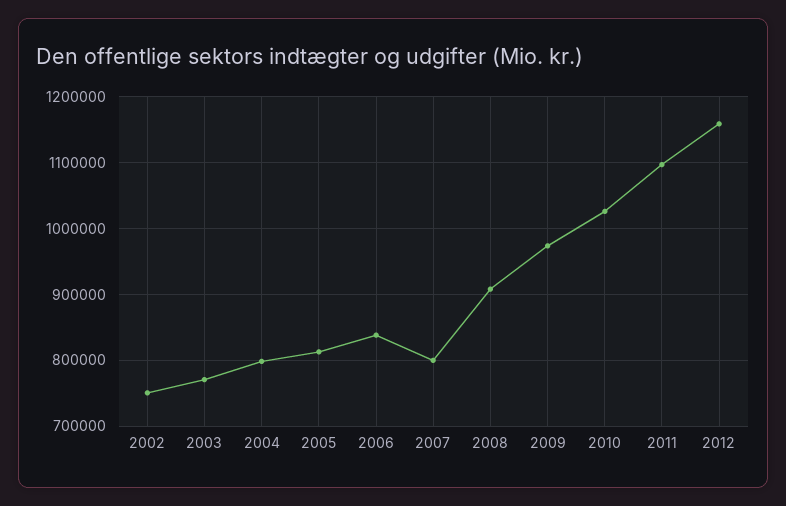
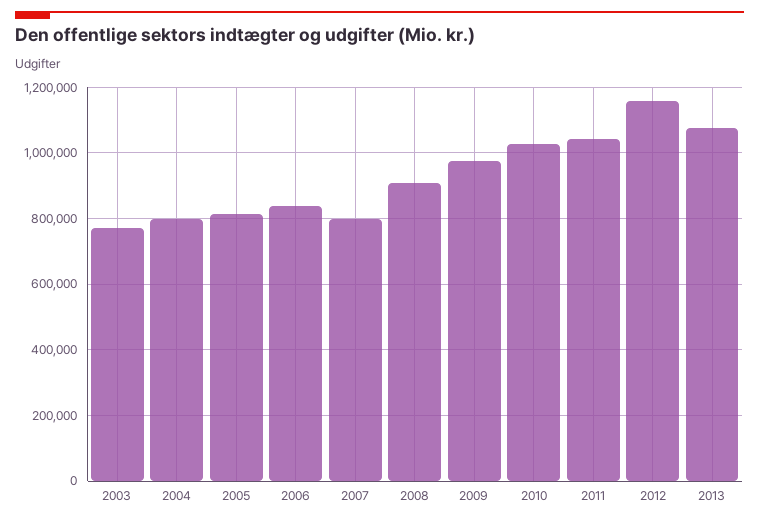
2002: 750000 -> none
2011: 1100000 -> 1040000
2013: none -> 1080000

